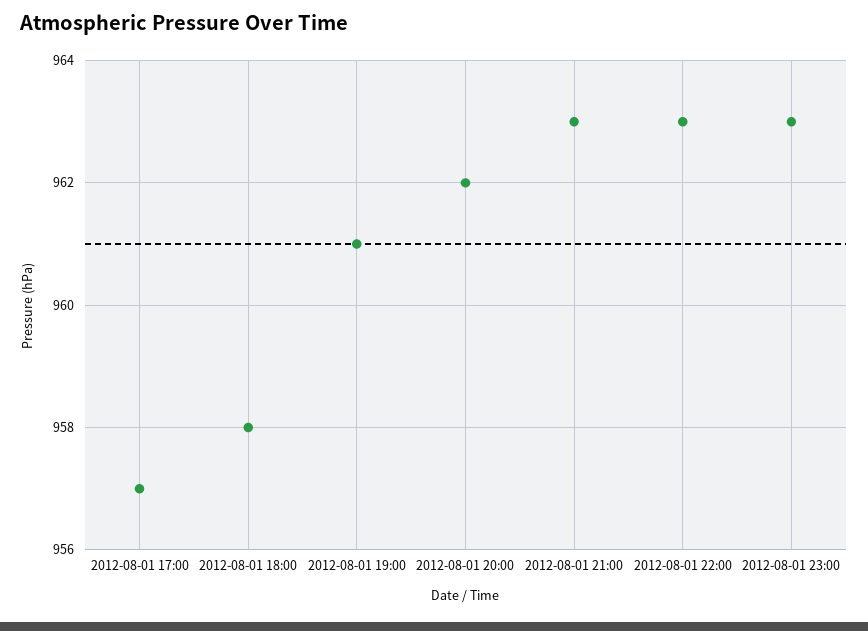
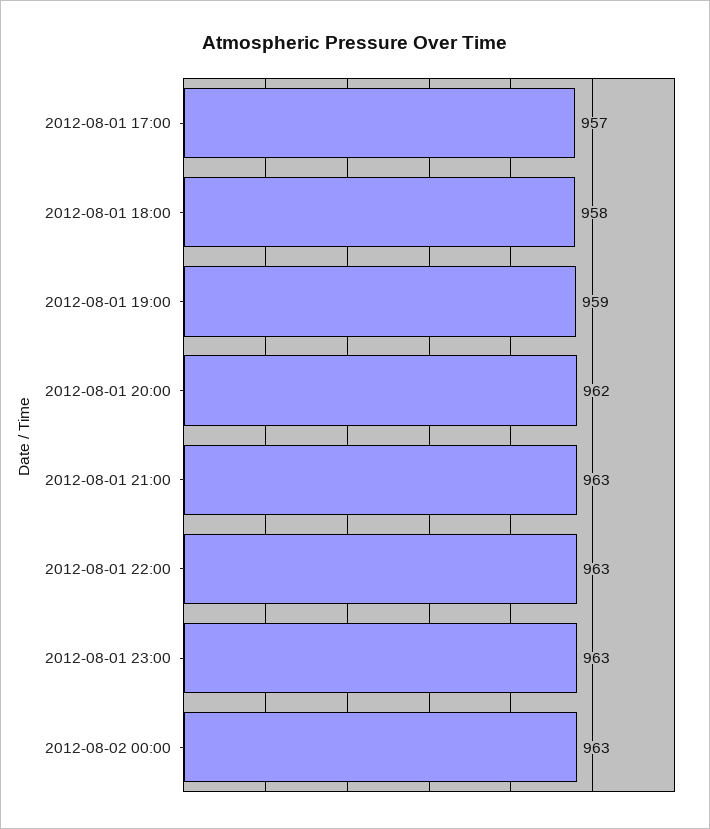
2012-08-01 19:00: 961 -> 959
2012-08-02 00:00: none -> 963

